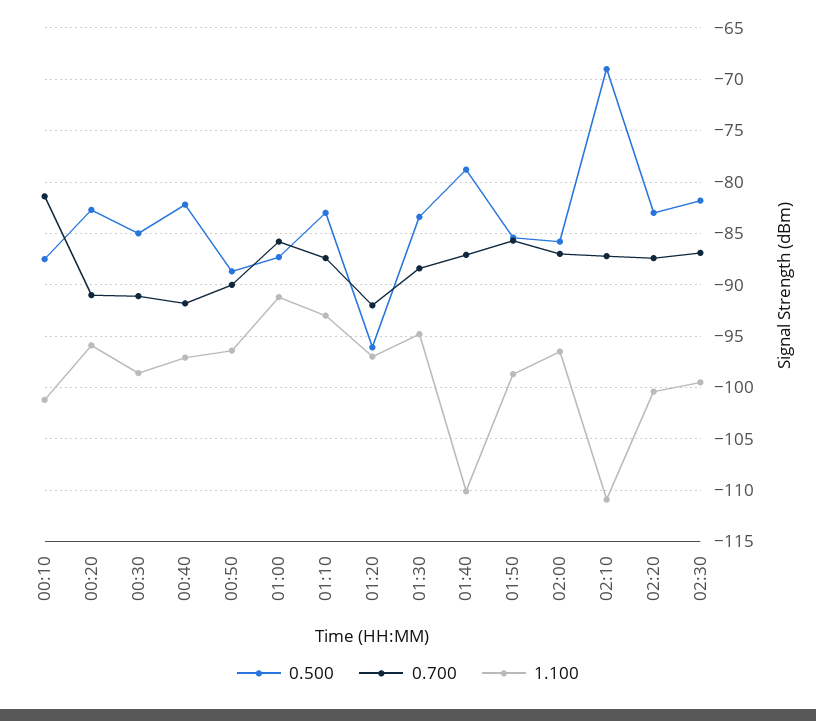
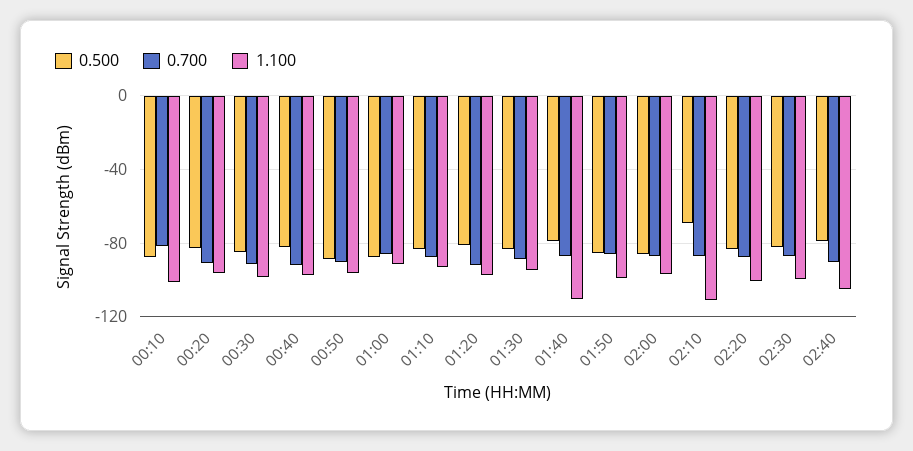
0.500, 01:20: -96 -> -80
0.500, 02:40: none -> -80
0.700, 02:40: none -> -90
1.100, 02:40: none -> -105

